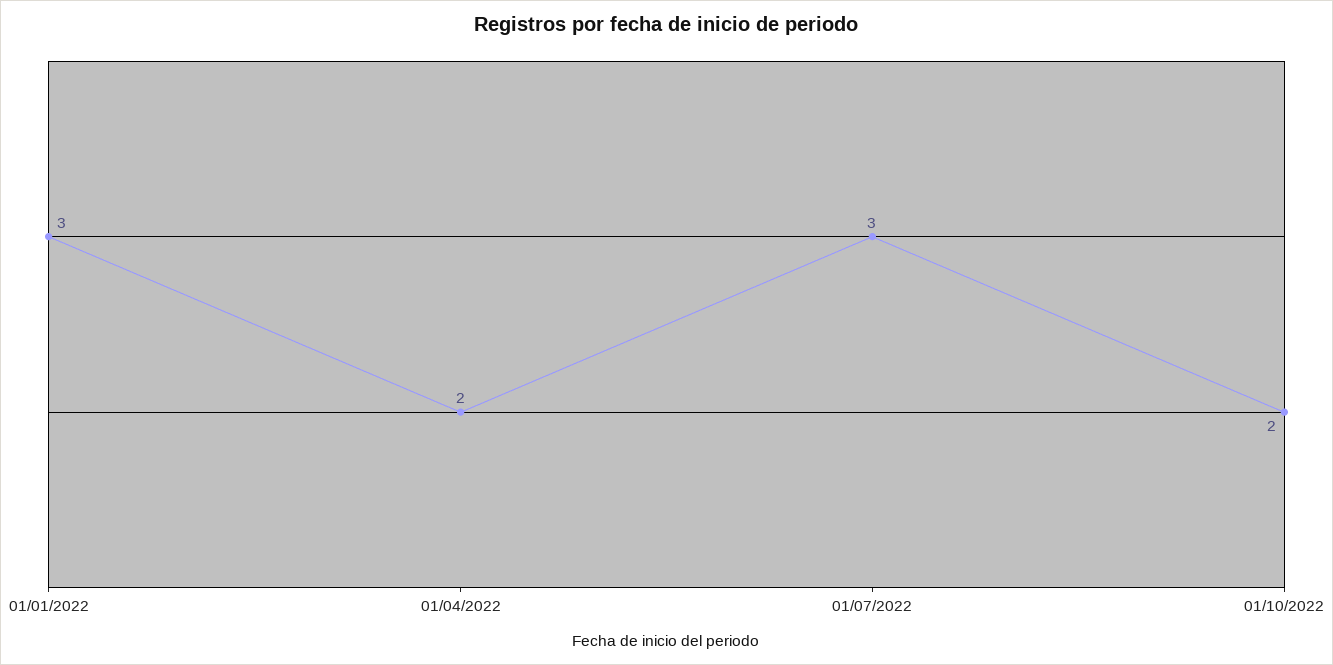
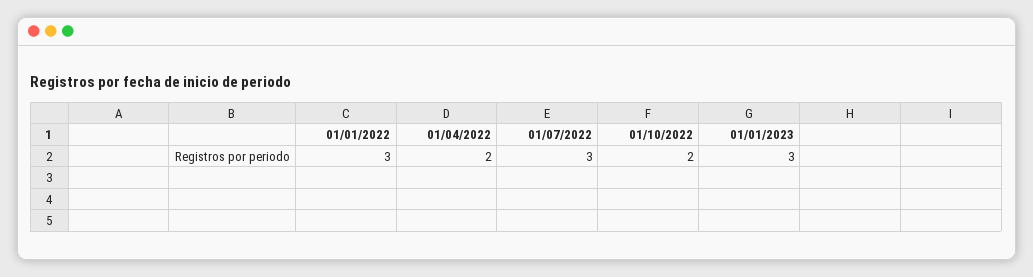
01/01/2023: none -> 3

